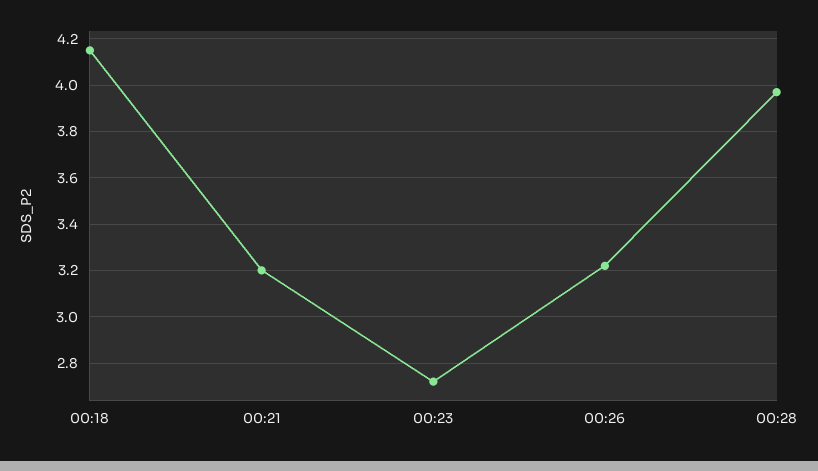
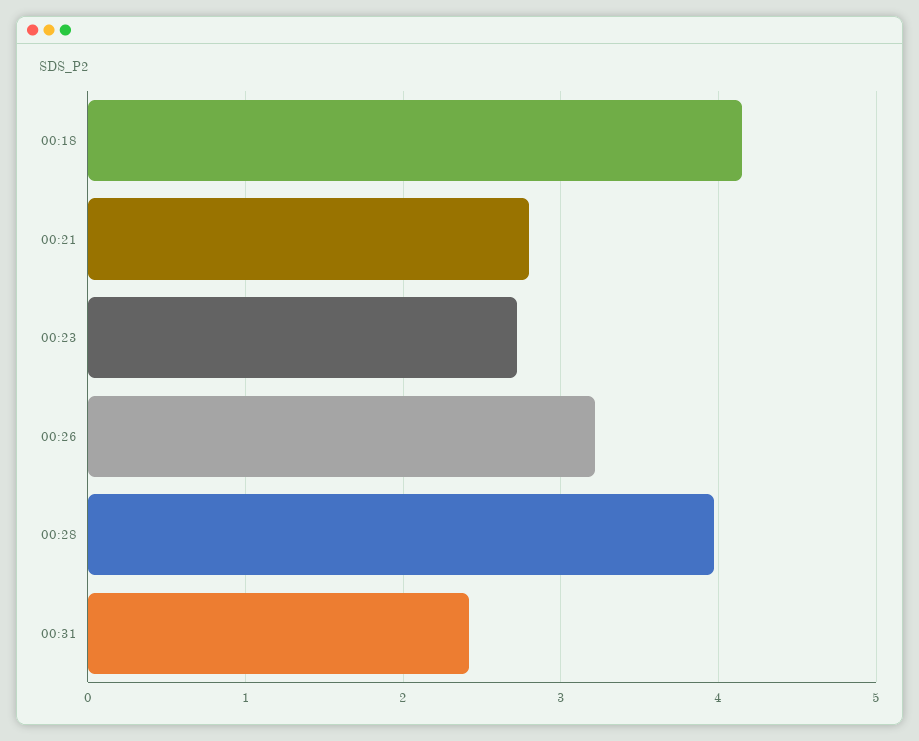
00:21: 3.2 -> 2.8
00:31: none -> 2.4

